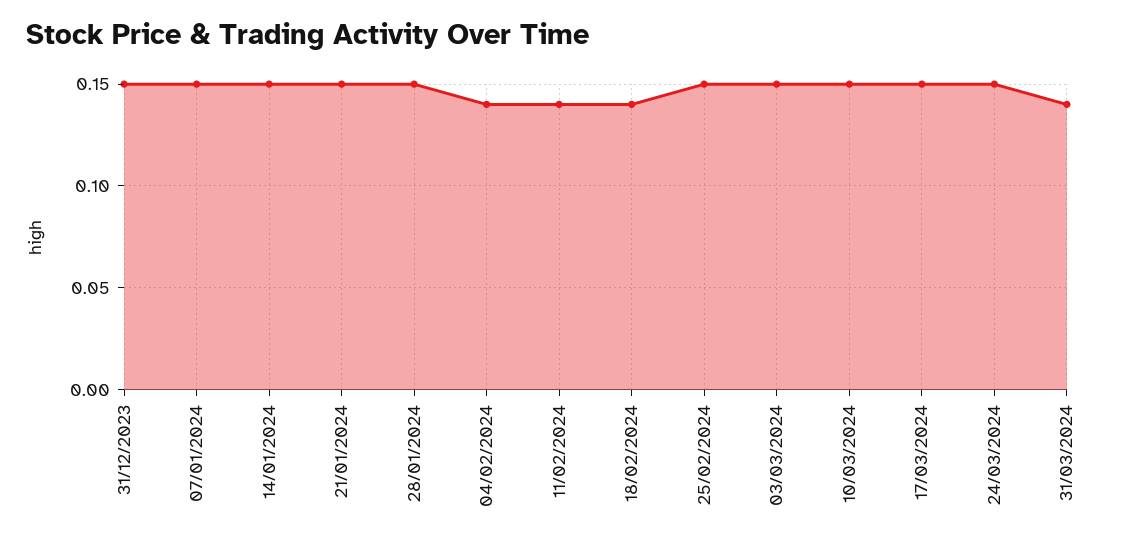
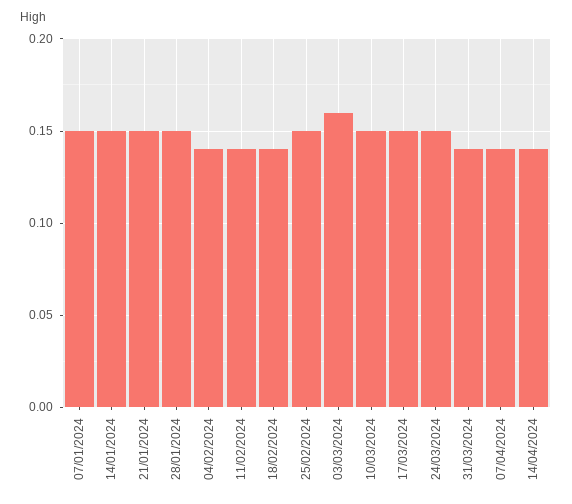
31/12/2023: 0.15 -> none
03/03/2024: 0.15 -> 0.16
07/04/2024: none -> 0.14
14/04/2024: none -> 0.14

